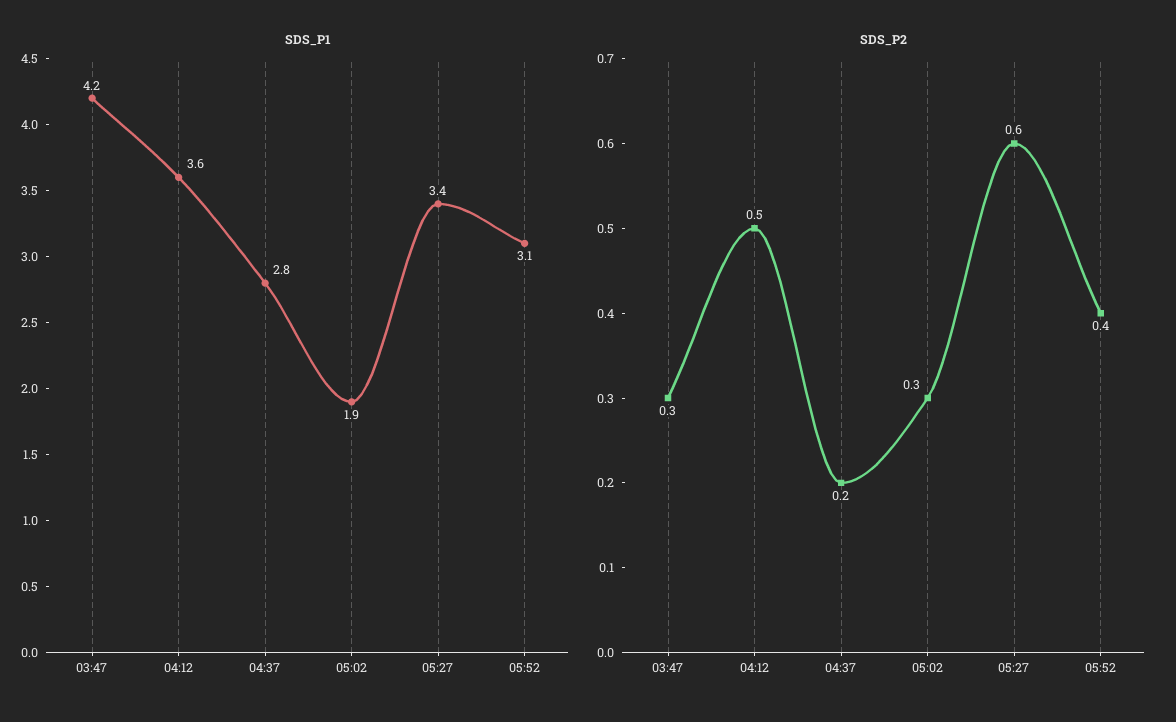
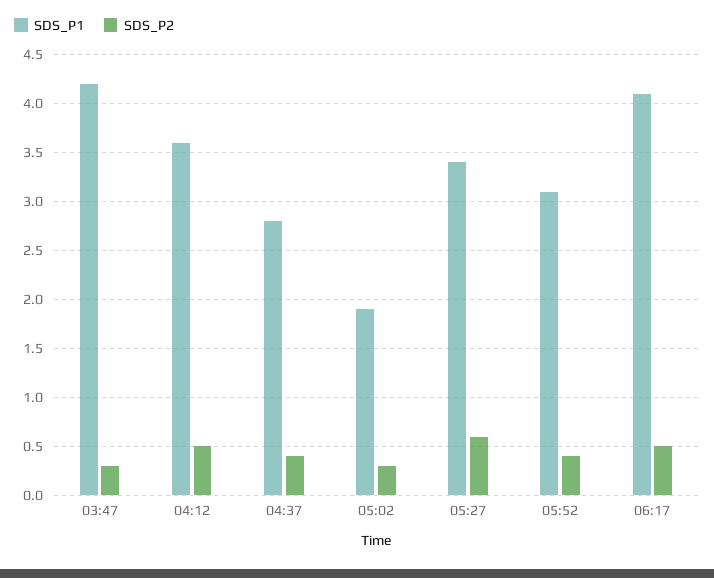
SDS_P2, 04:37: 0.2 -> 0.4
SDS_P1, 06:17: none -> 4.1
SDS_P2, 06:17: none -> 0.5

